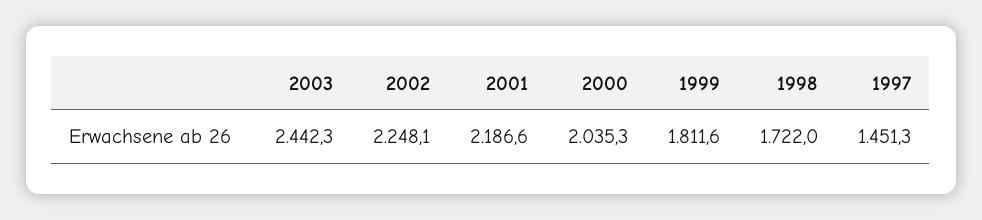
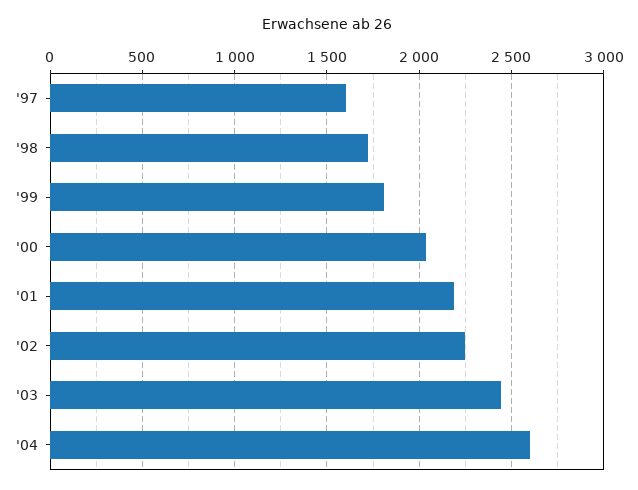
1997: 1451.3 -> 1600
'04: none -> 2600

